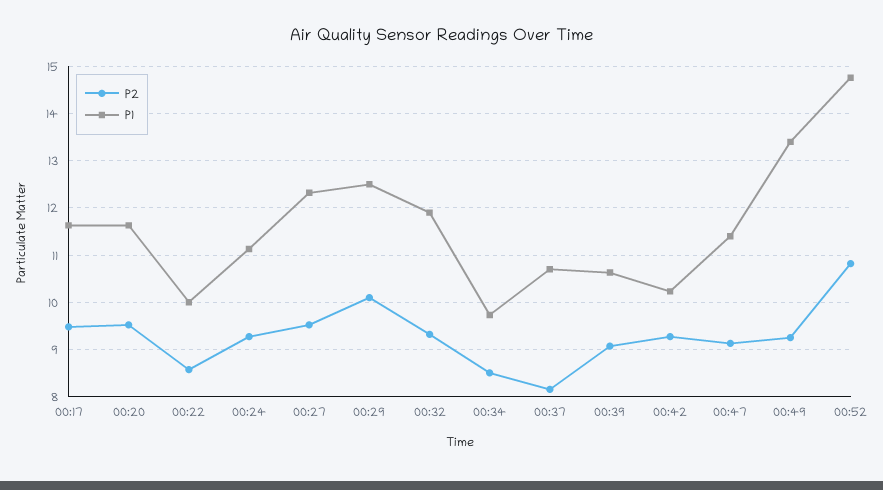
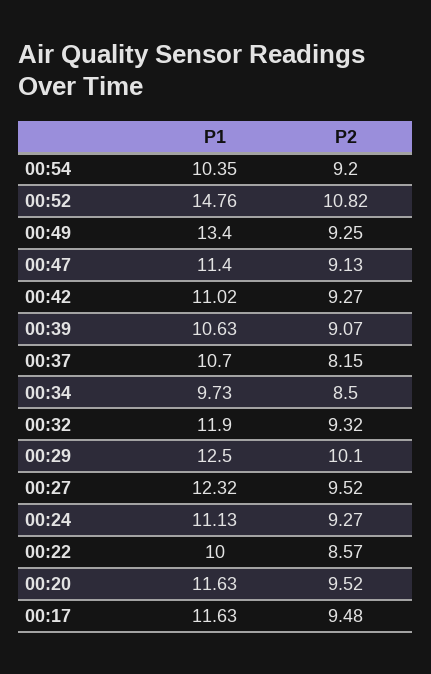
P1, 00:42: 10.2 -> 11.02
P1, 00:54: none -> 10.35
P2, 00:54: none -> 9.2

